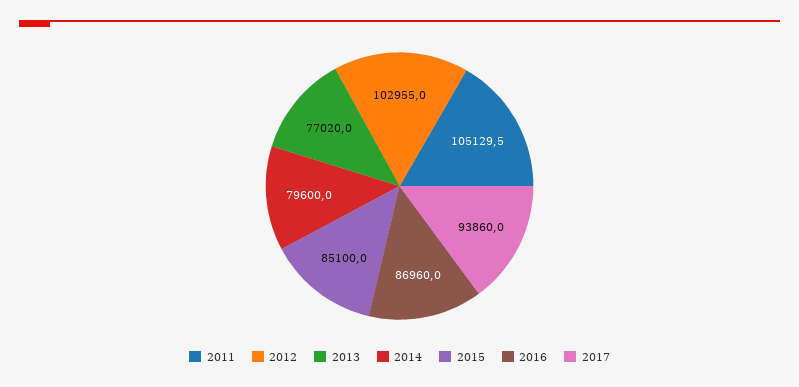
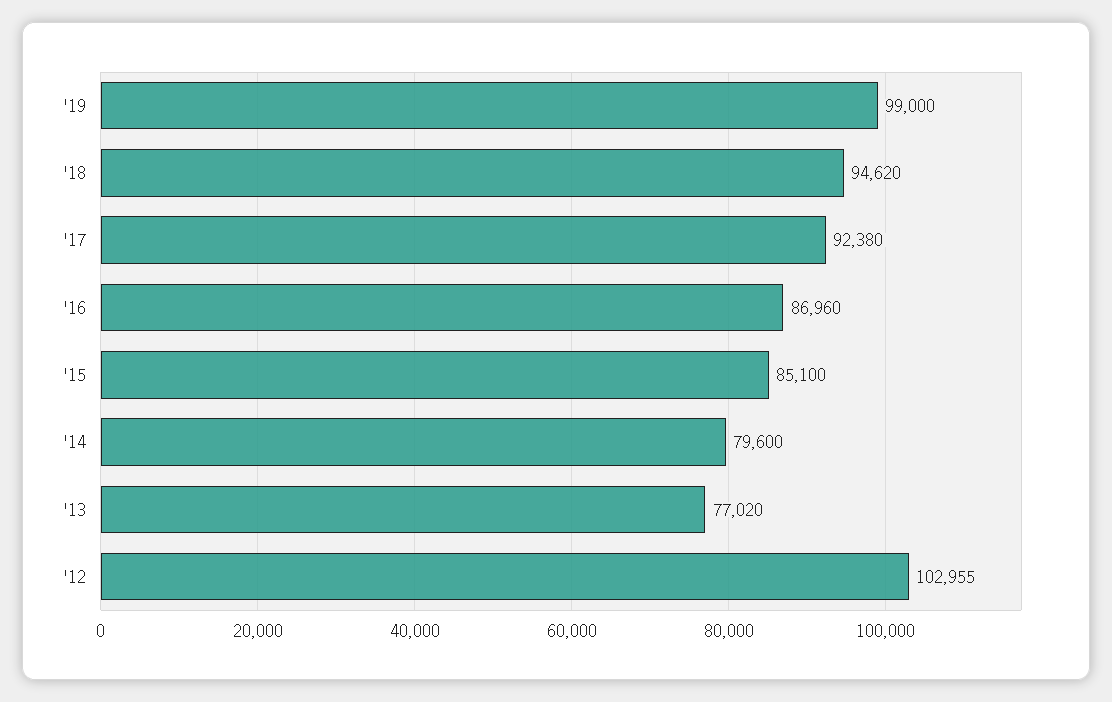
2011: 105129.5 -> none
2017: 93860 -> 92380
'19: none -> 99000
'18: none -> 94620

